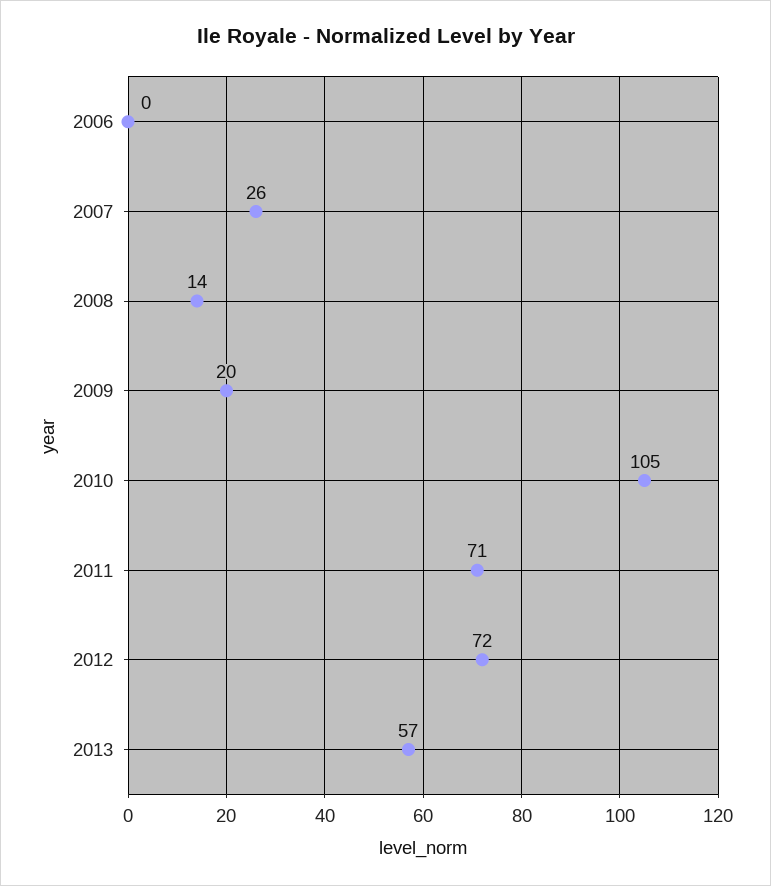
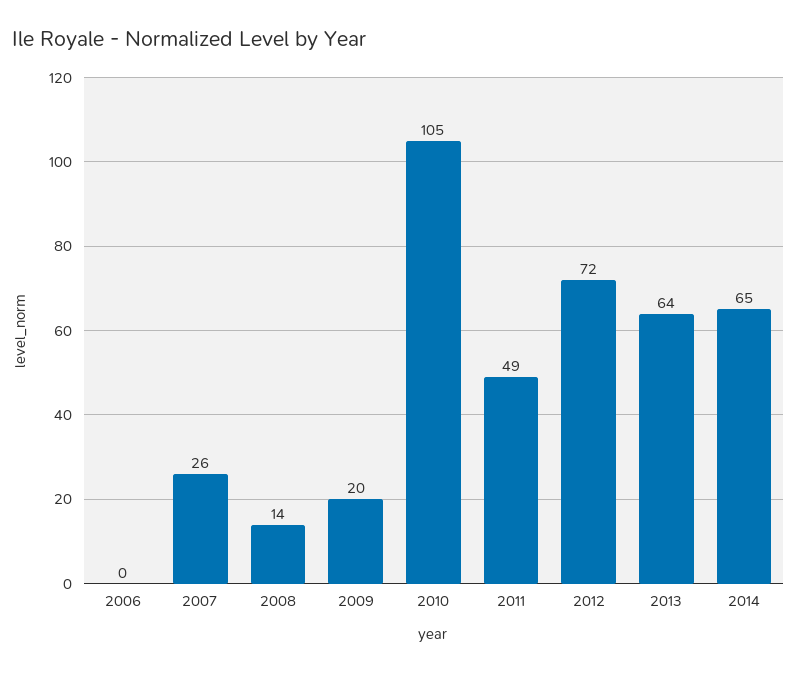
2011: 71 -> 49
2013: 57 -> 64
2014: none -> 65

